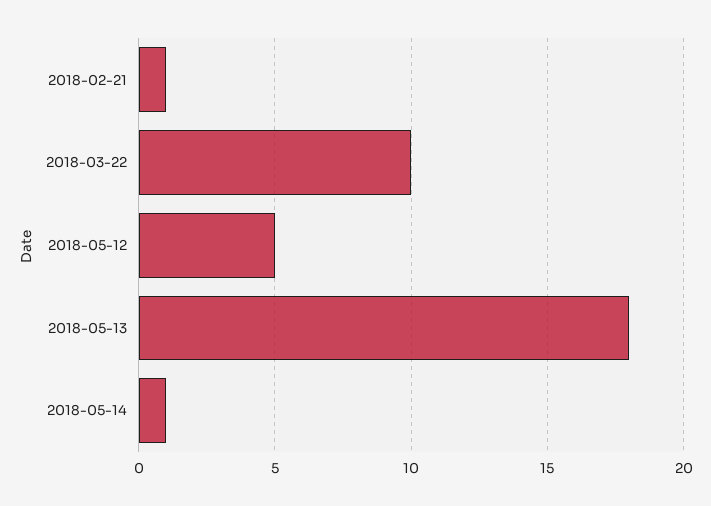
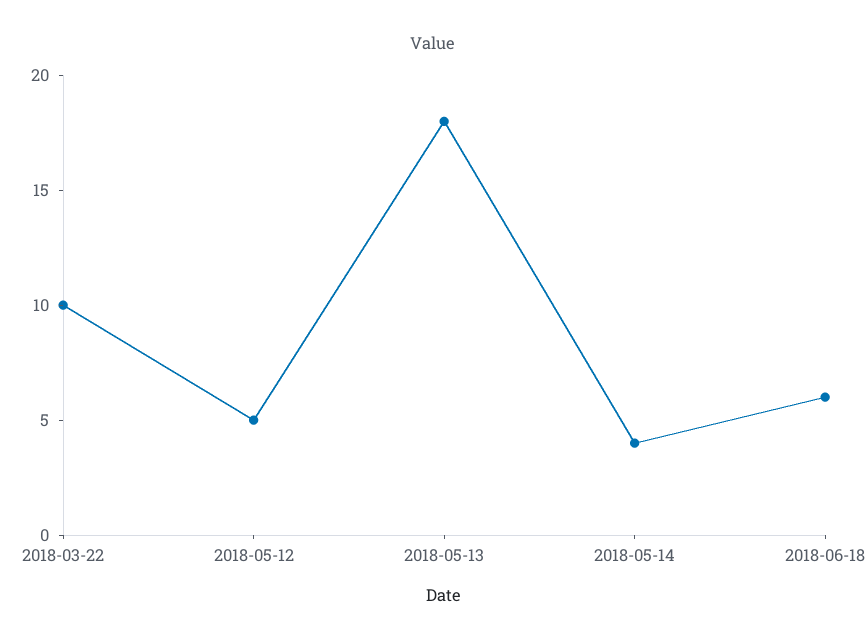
2018-02-21: 1 -> none
2018-05-14: 1 -> 4
2018-06-18: none -> 6

